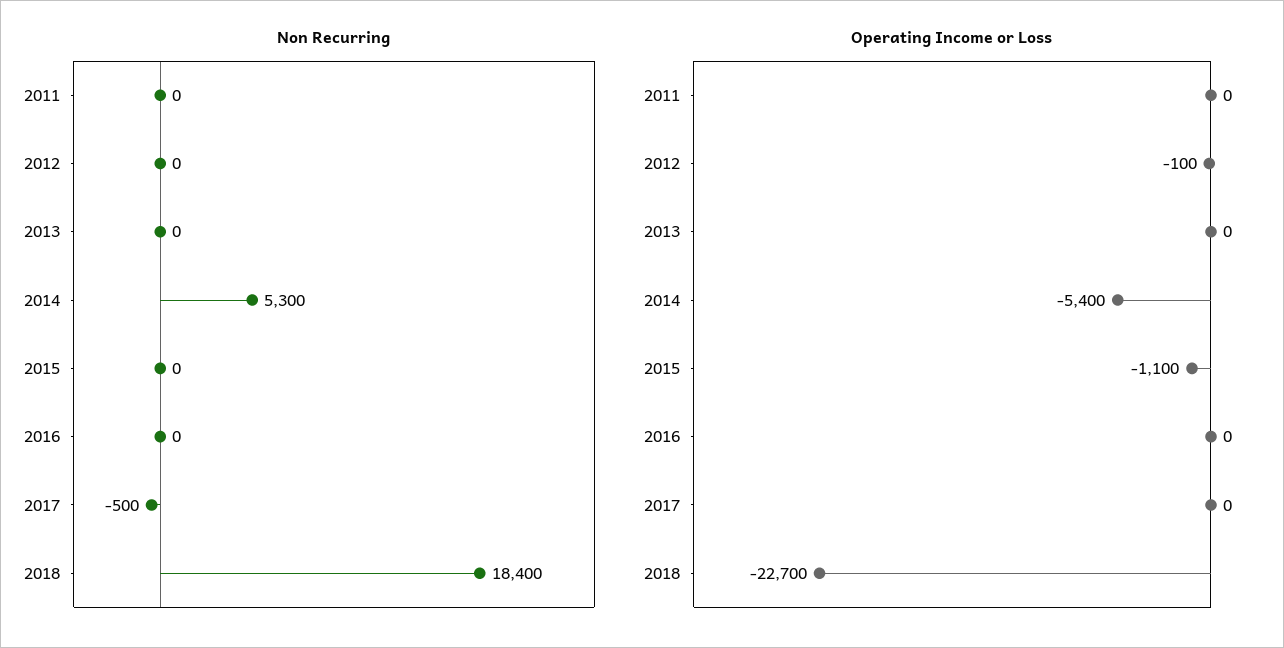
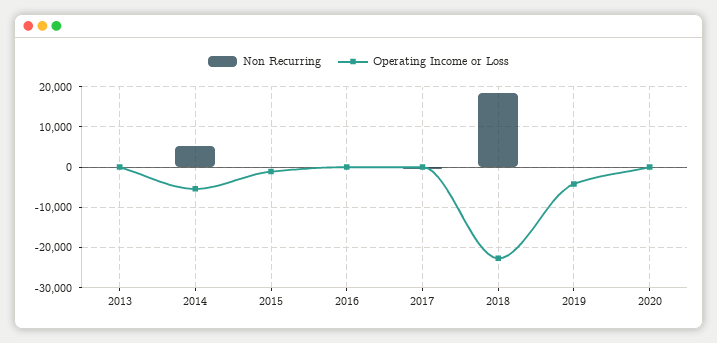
Non Recurring, 2011: 0 -> none
Non Recurring, 2012: 0 -> none
Operating Income or Loss, 2011: 0 -> none
Operating Income or Loss, 2012: -100 -> none
Non Recurring, 2019: none -> 0
Operating Income or Loss, 2019: none -> -4000
Non Recurring, 2020: none -> 0
Operating Income or Loss, 2020: none -> 0

